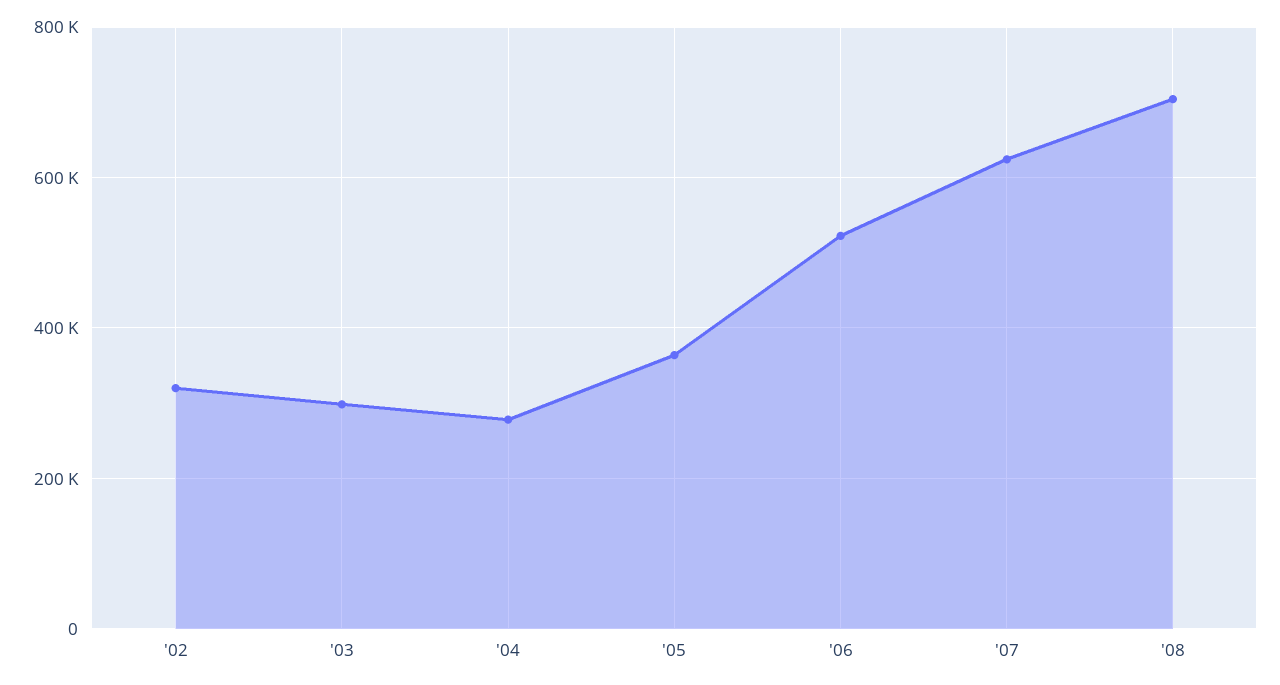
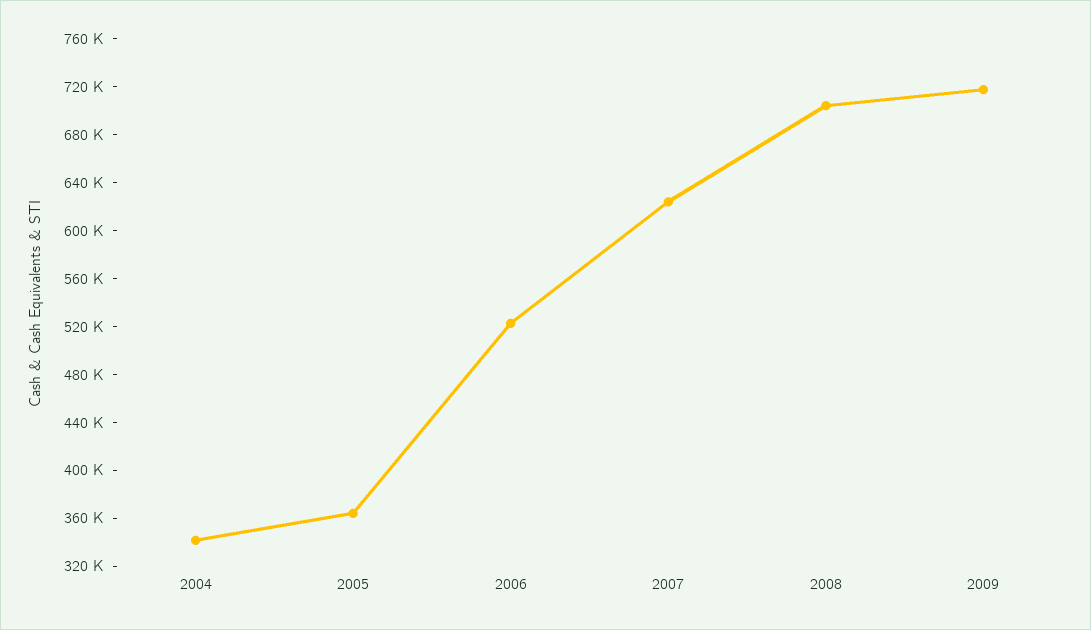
'02: 320000 -> none
'03: 300000 -> none
'04: 280000 -> 340000
2009: none -> 720000

